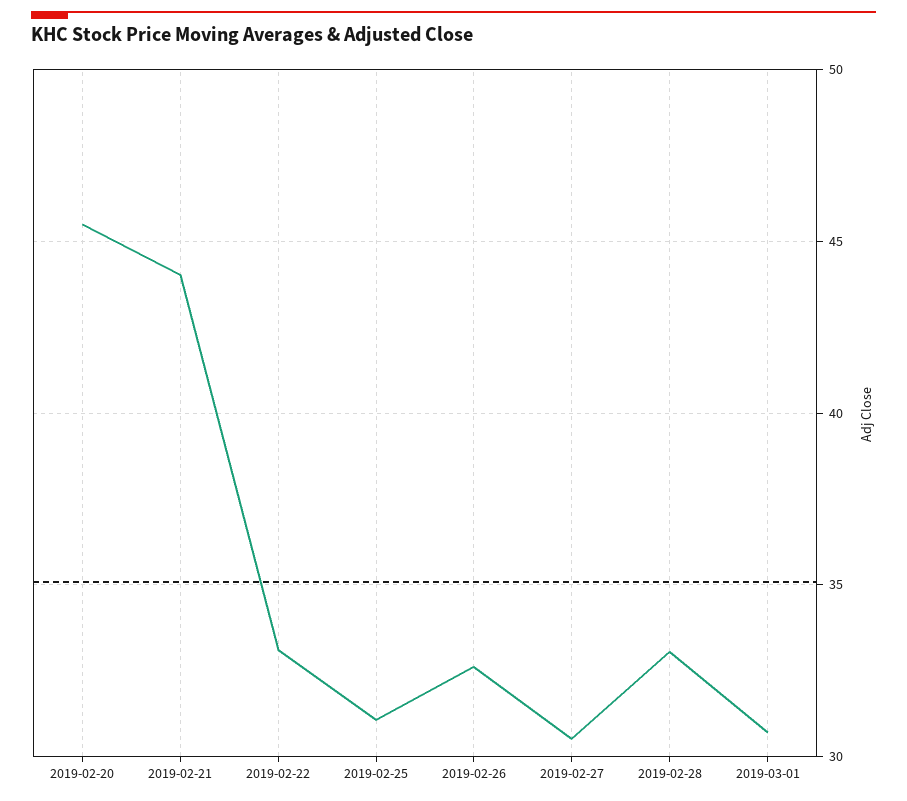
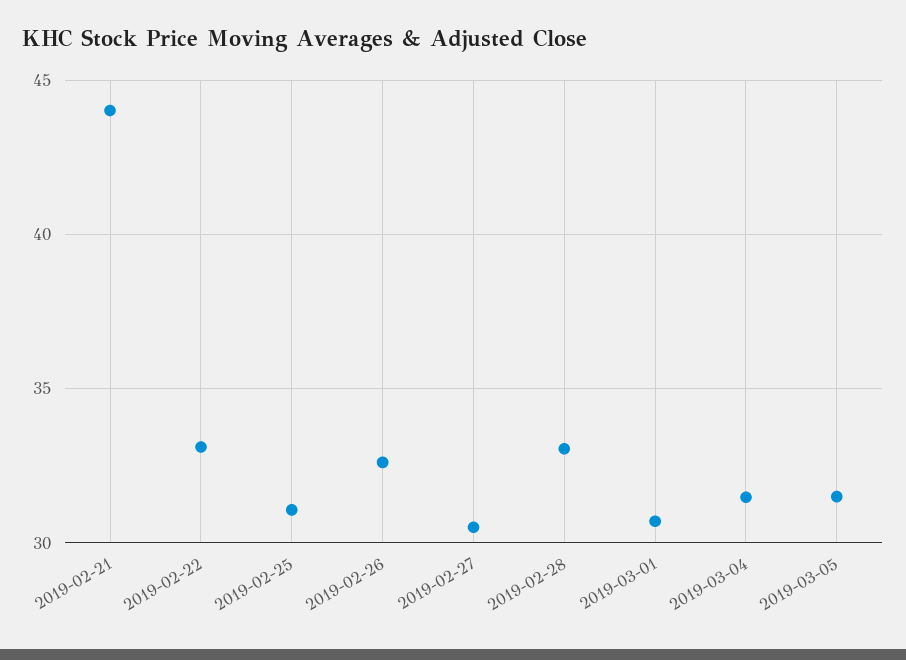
2019-02-20: 45.5 -> none
2019-03-04: none -> 31.5
2019-03-05: none -> 31.5

